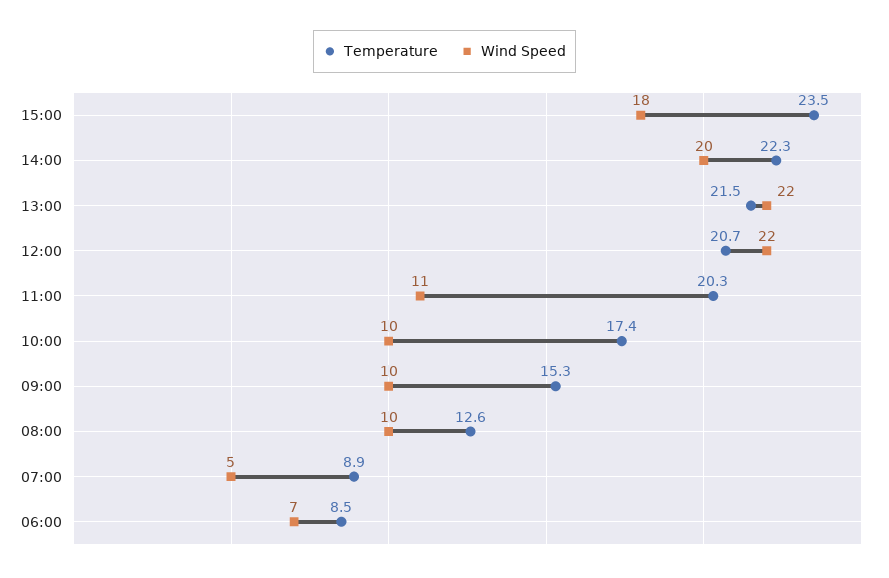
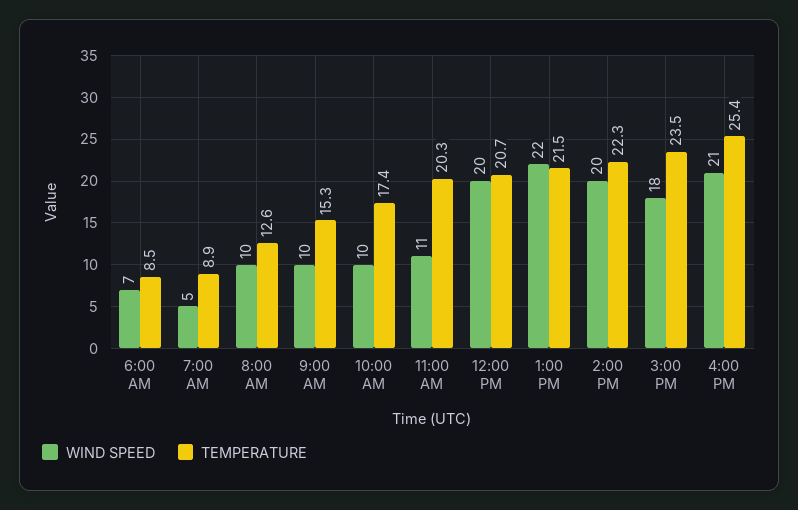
Wind Speed, 12:00: 22 -> 20
Wind Speed, 4:00 PM: none -> 21
Temperature, 4:00 PM: none -> 25.4

